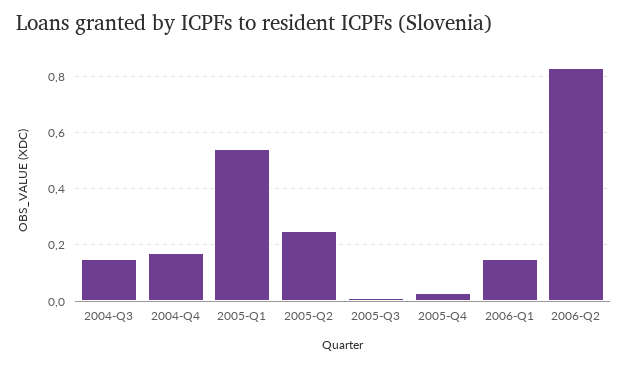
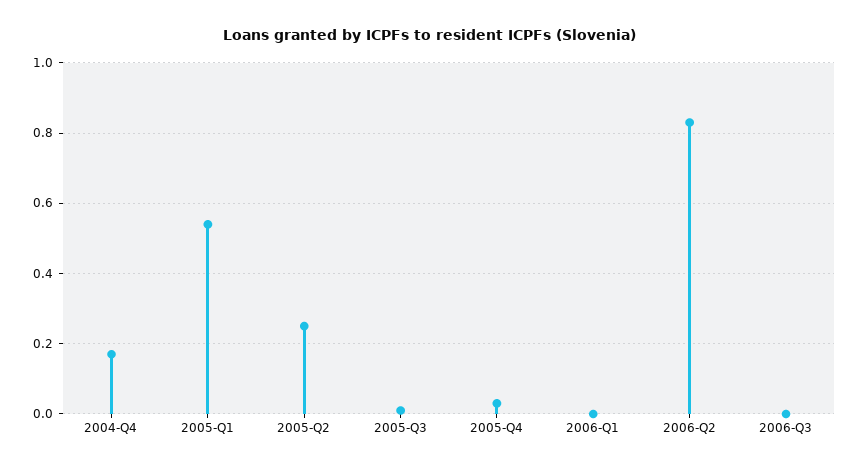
2004-Q3: 0.15 -> none
2006-Q1: 0.15 -> 0
2006-Q3: none -> 0

